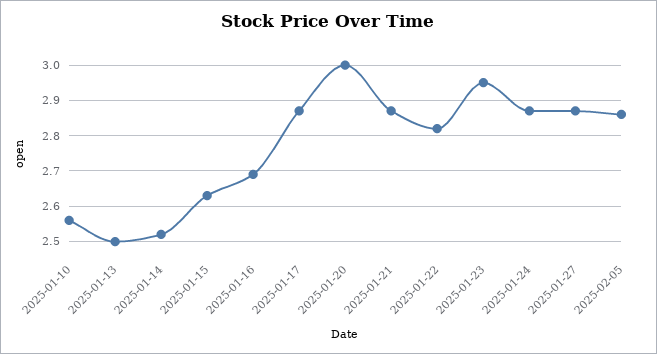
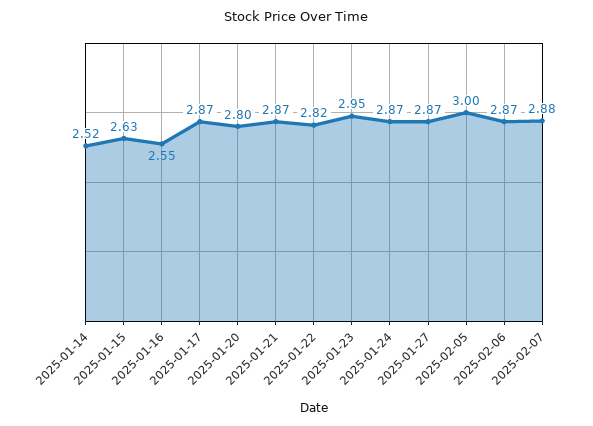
2025-01-10: 2.55 -> none
2025-01-13: 2.5 -> none
2025-01-16: 2.7 -> 2.55
2025-01-20: 3 -> 2.8
2025-02-05: 2.85 -> 3
2025-02-06: none -> 2.87
2025-02-07: none -> 2.88

